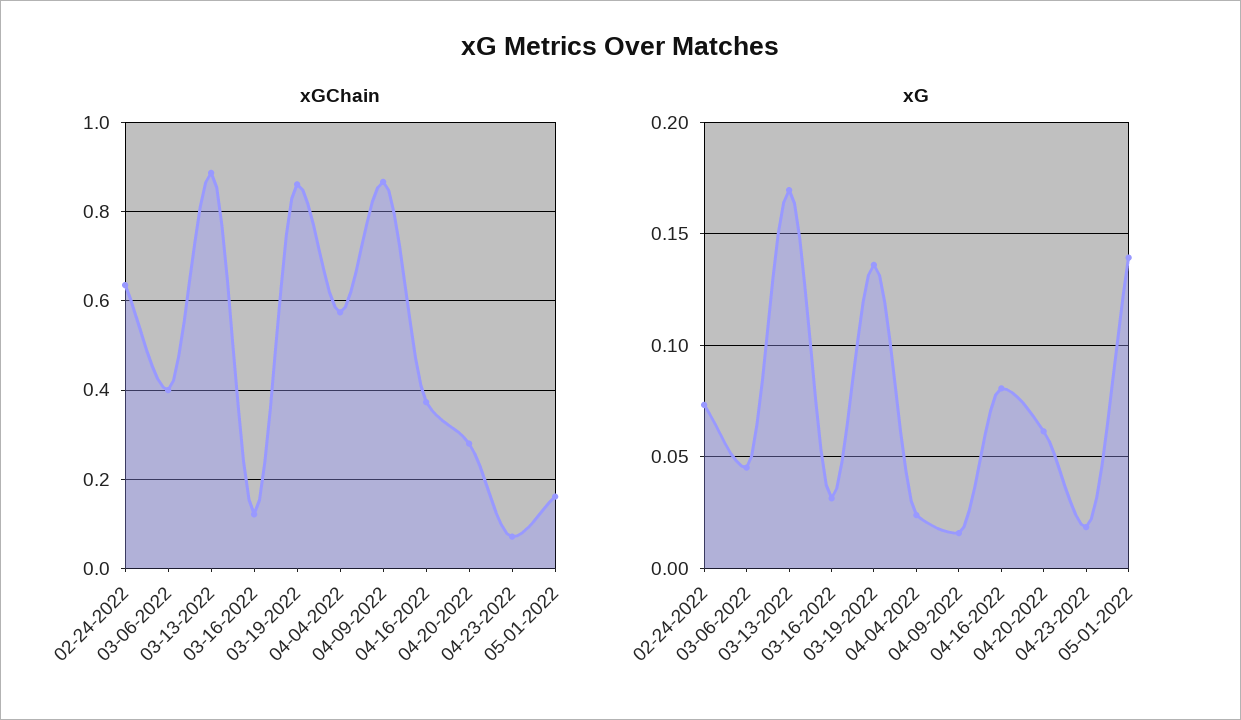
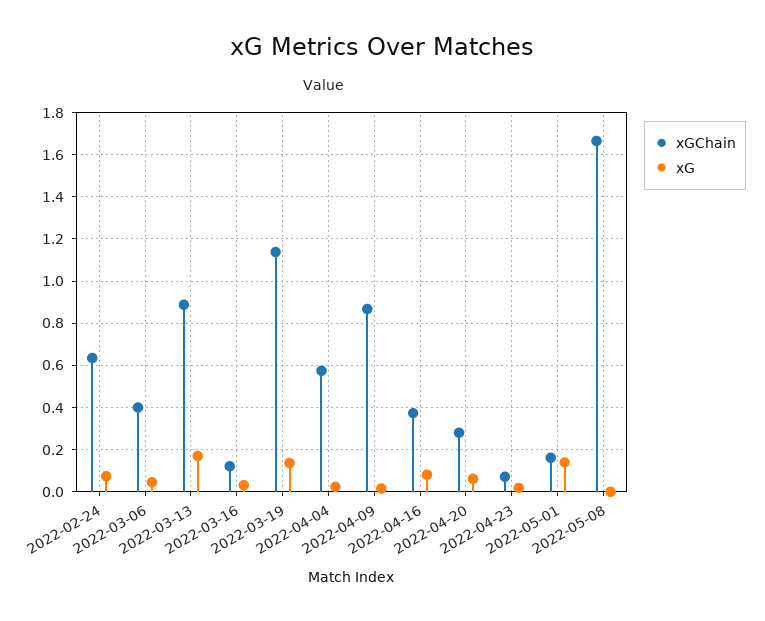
xGChain, 03-19-2022: 0.86 -> 1.15
xGChain, 2022-05-08: none -> 1.65
xG, 2022-05-08: none -> 0

